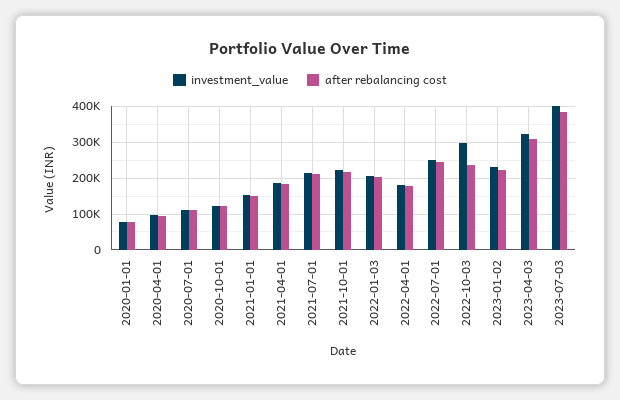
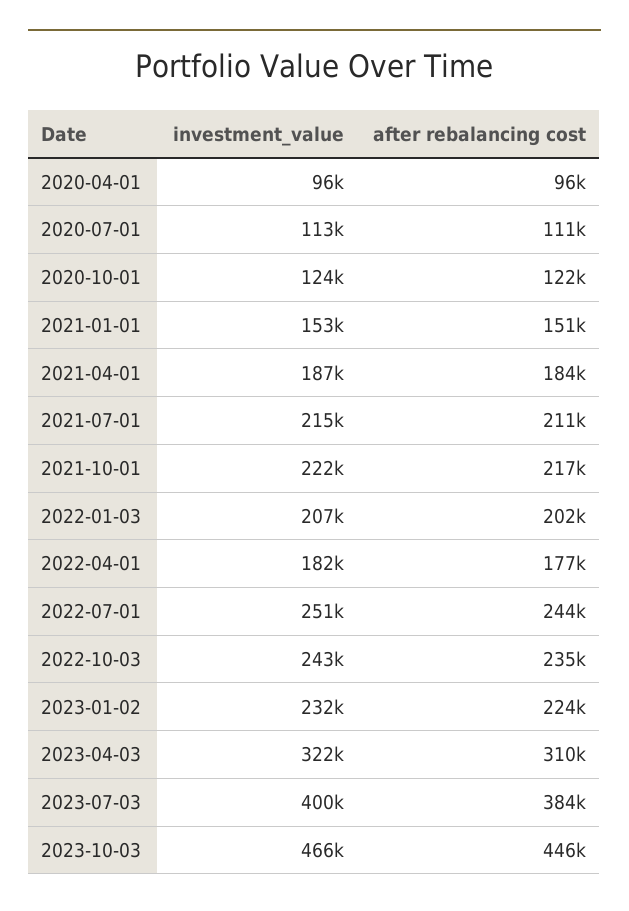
investment_value, 2020-01-01: 80000 -> none
after rebalancing cost, 2020-01-01: 80000 -> none
investment_value, 2022-10-03: 300000 -> 243000
investment_value, 2023-10-03: none -> 466000
after rebalancing cost, 2023-10-03: none -> 446000

